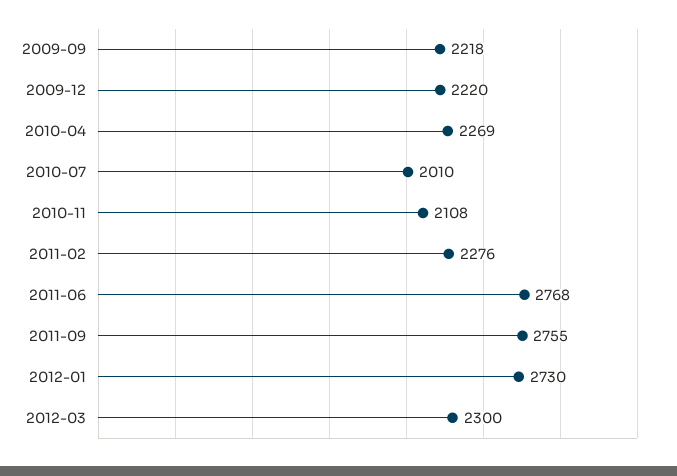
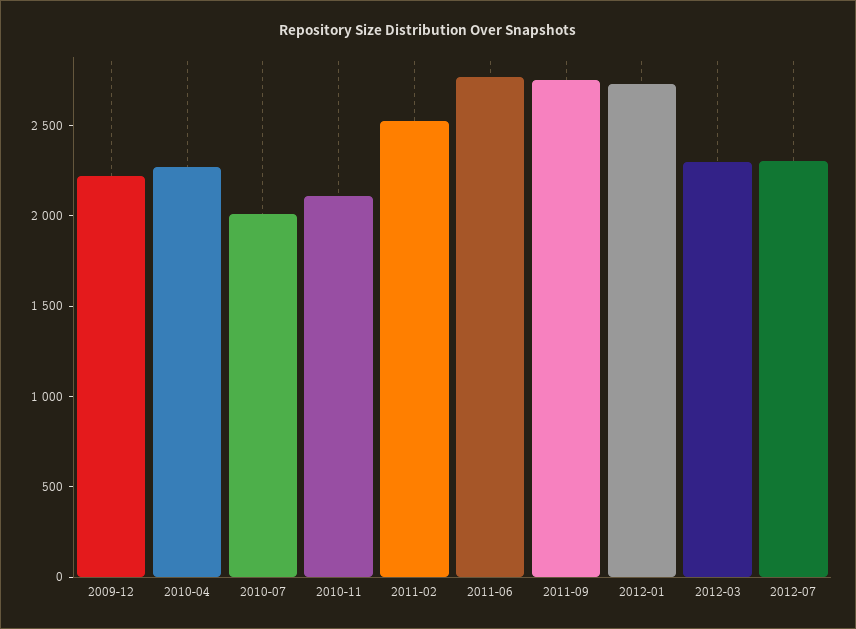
2009-09: 2218 -> none
2011-02: 2276 -> 2500
2012-07: none -> 2300

